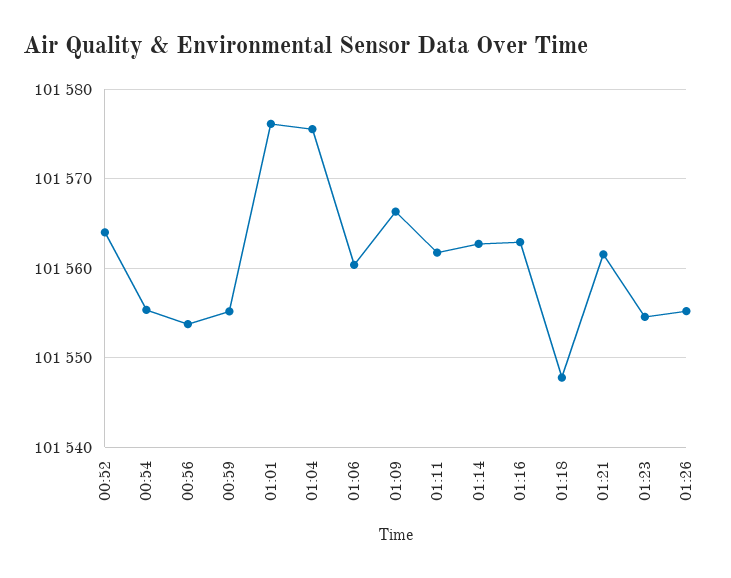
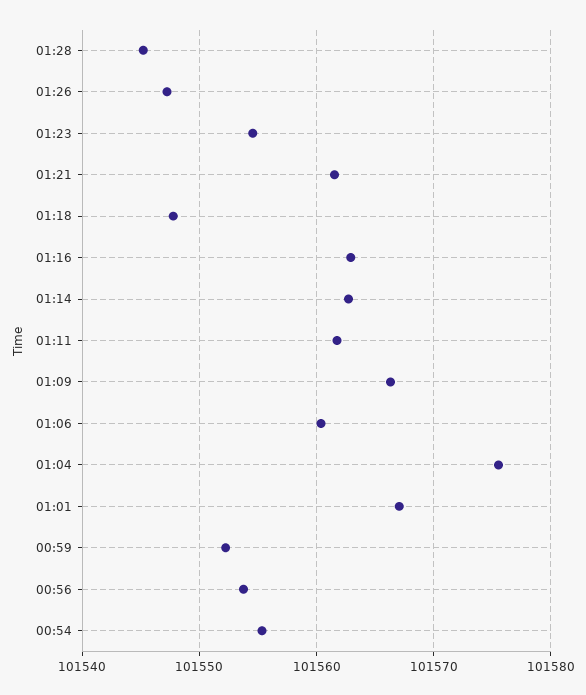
00:52: 101564 -> none
00:59: 101555 -> 101552
01:01: 101576 -> 101567
01:26: 101555 -> 101547
01:28: none -> 101545

